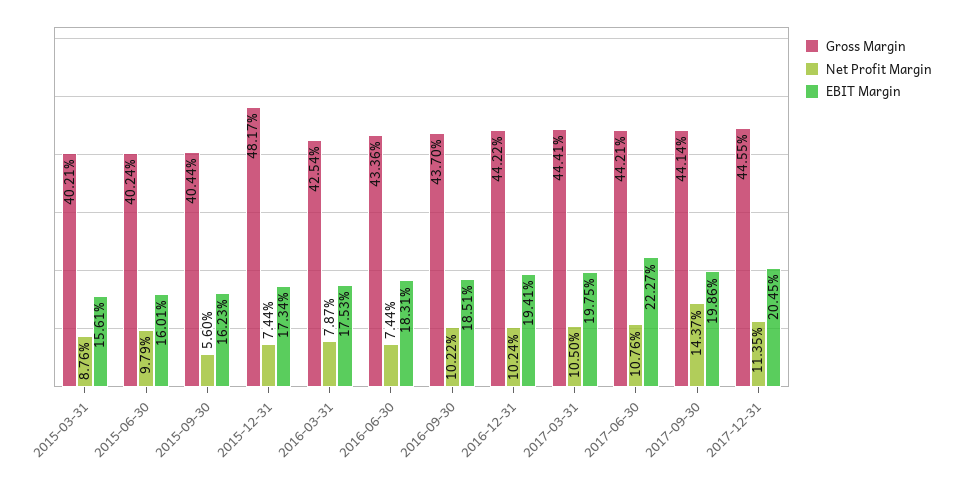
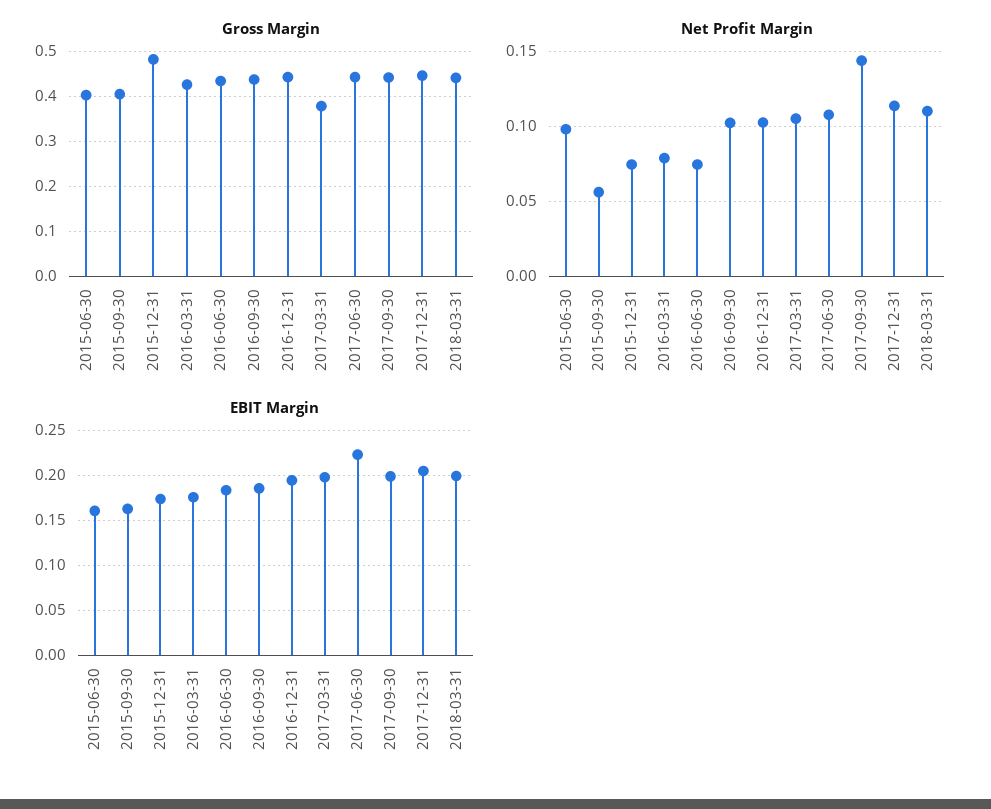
Gross Margin, 2015-03-31: 0.4021 -> none
Net Profit Margin, 2015-03-31: 0.0876 -> none
EBIT Margin, 2015-03-31: 0.1561 -> none
Gross Margin, 2017-03-31: 0.4441 -> 0.38
Gross Margin, 2018-03-31: none -> 0.44
Net Profit Margin, 2018-03-31: none -> 0.11
EBIT Margin, 2018-03-31: none -> 0.2

